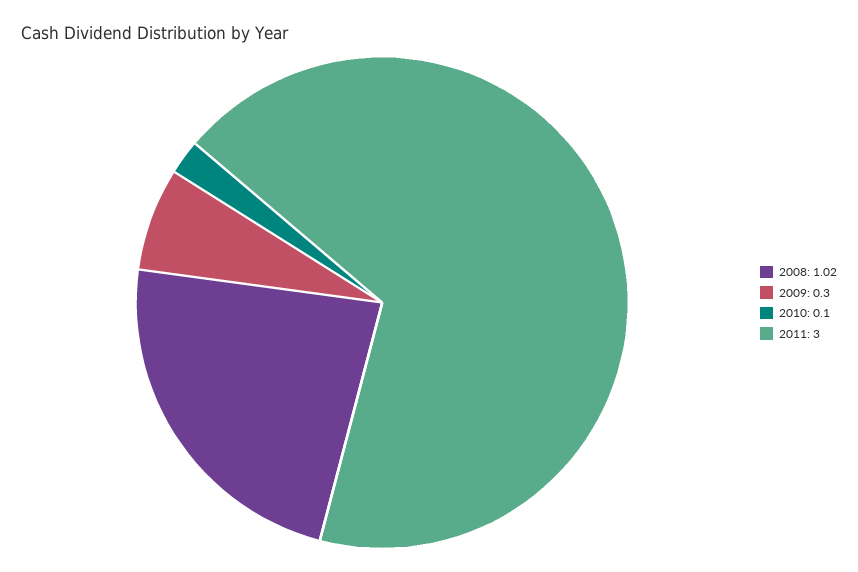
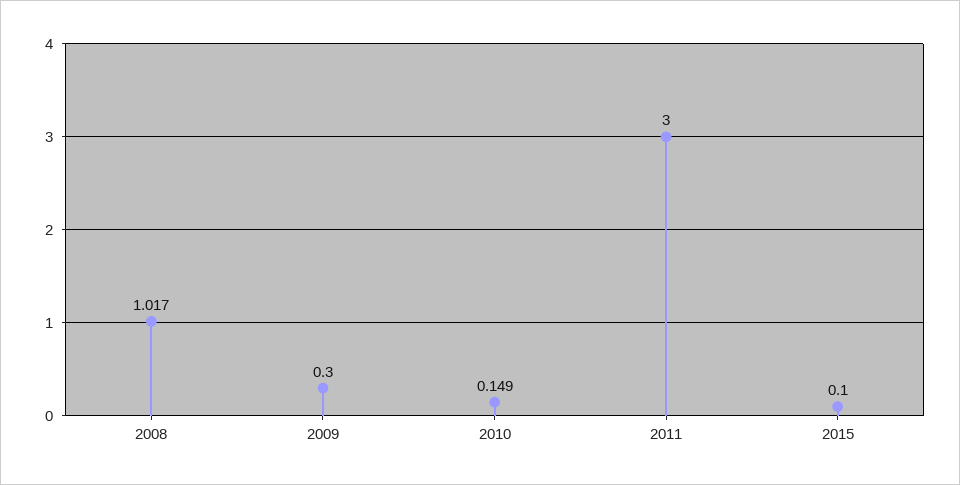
2010: 0.1 -> 0.149
2015: none -> 0.1

